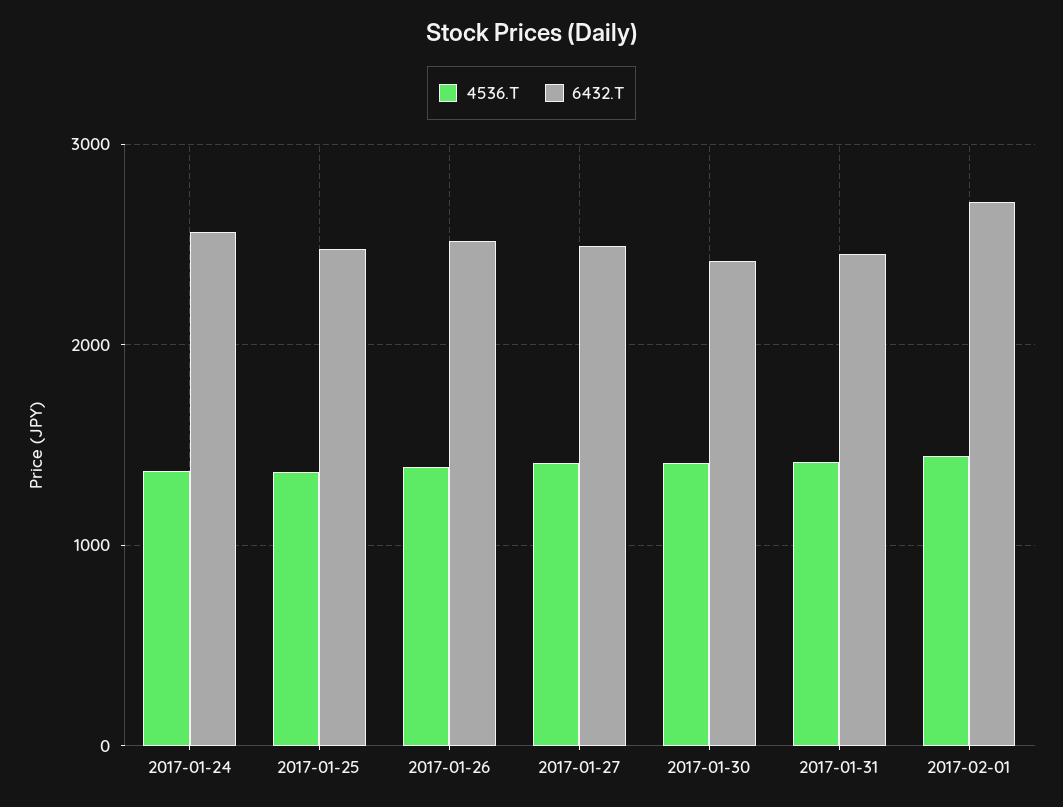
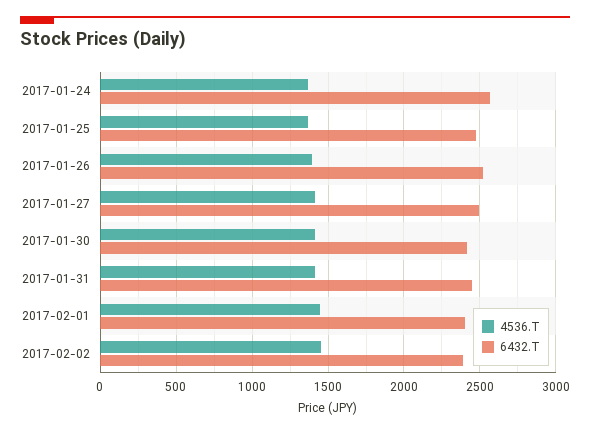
6432.T, 2017-02-01: 2700 -> 2400
4536.T, 2017-02-02: none -> 1450
6432.T, 2017-02-02: none -> 2400

